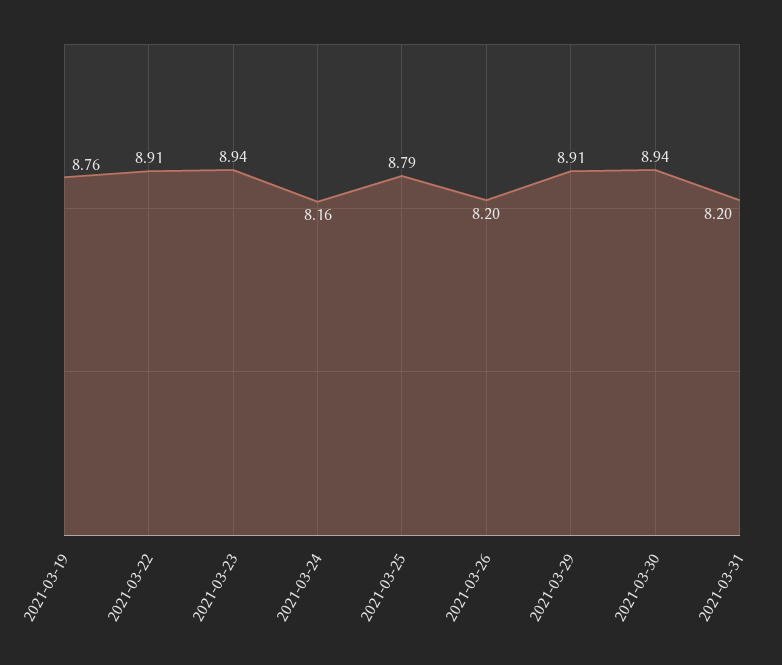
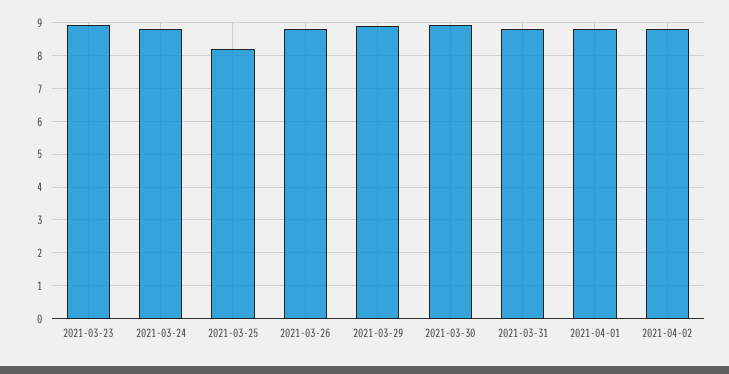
2021-03-19: 8.76 -> none
2021-03-22: 8.91 -> none
2021-03-24: 8.16 -> 8.8
2021-03-25: 8.79 -> 8.2
2021-03-26: 8.2 -> 8.8
2021-03-31: 8.2 -> 8.8
2021-04-01: none -> 8.8
2021-04-02: none -> 8.8

